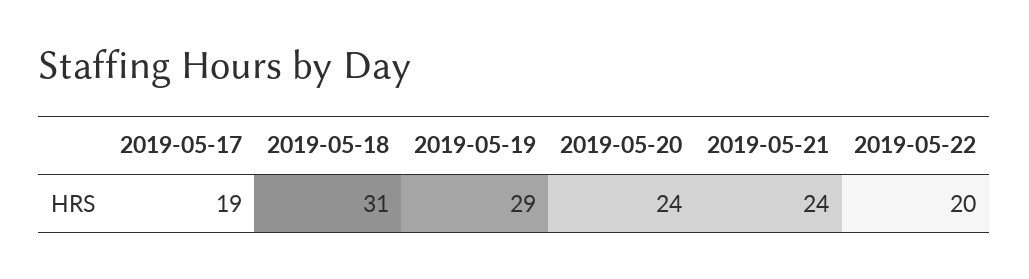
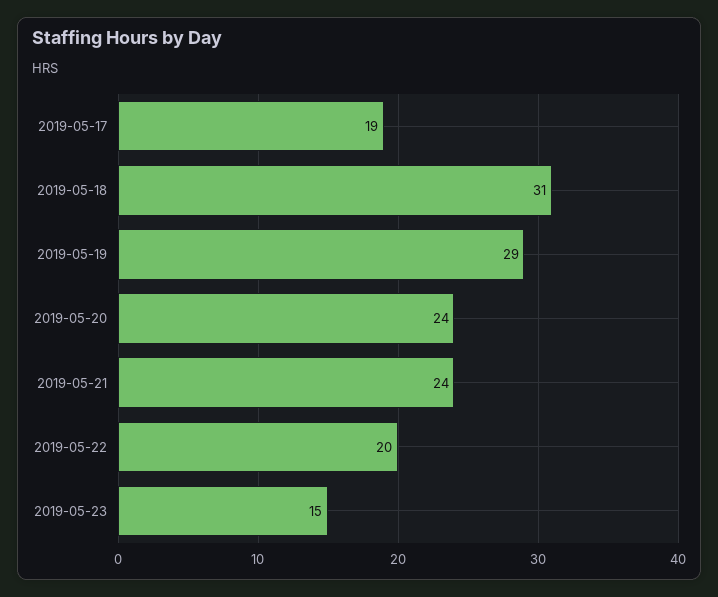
2019-05-23: none -> 15

